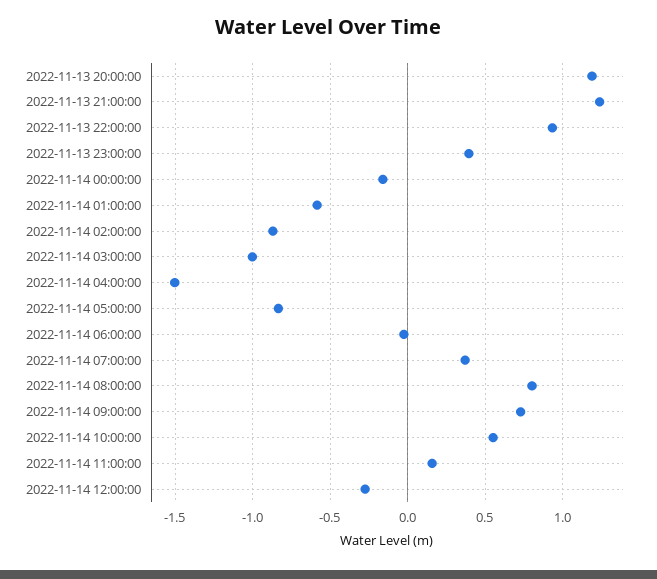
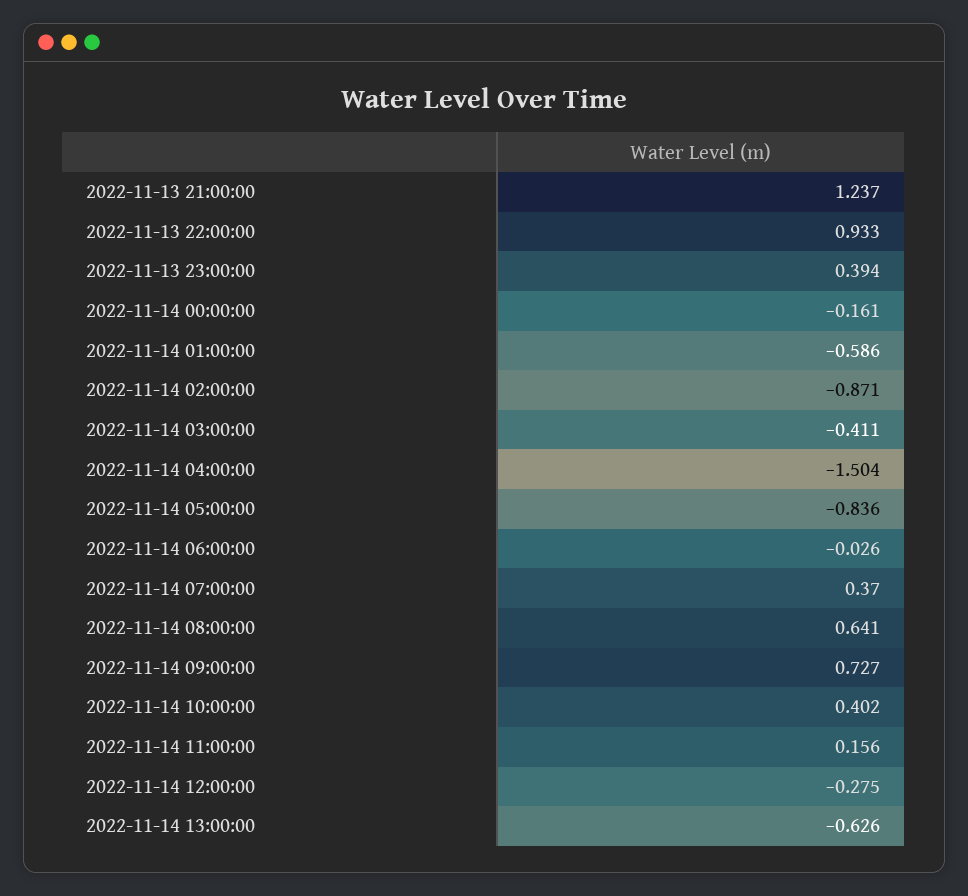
2022-11-13 20:00:00: 1.2 -> none
2022-11-14 03:00:00: -1 -> -0.411
2022-11-14 08:00:00: 0.8 -> 0.641
2022-11-14 10:00:00: 0.55 -> 0.402
2022-11-14 13:00:00: none -> -0.626

